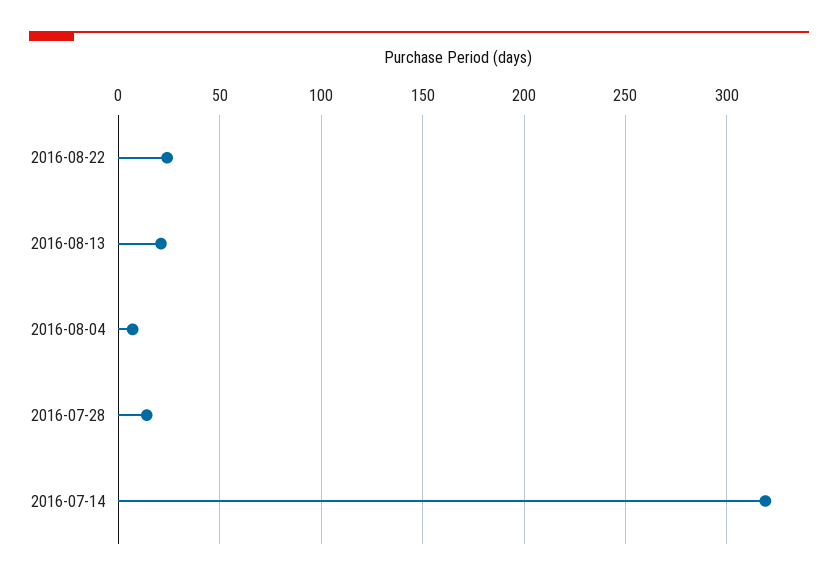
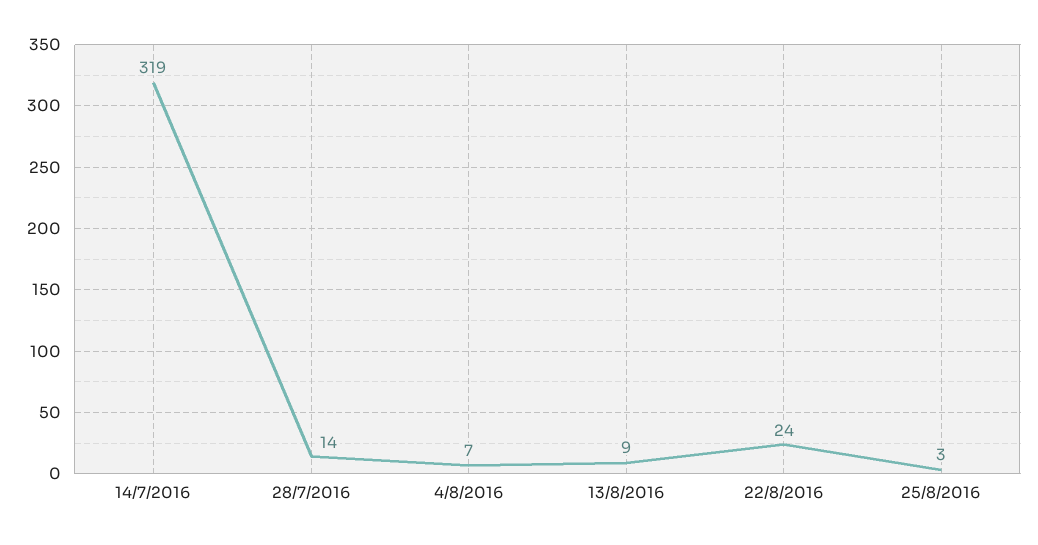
2016-08-13: 20 -> 9
25/8/2016: none -> 3

